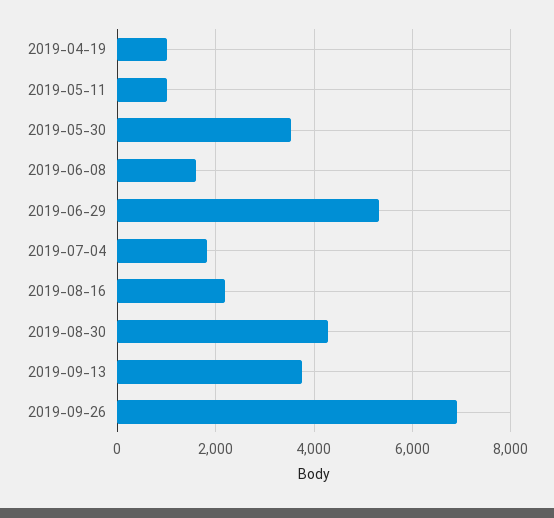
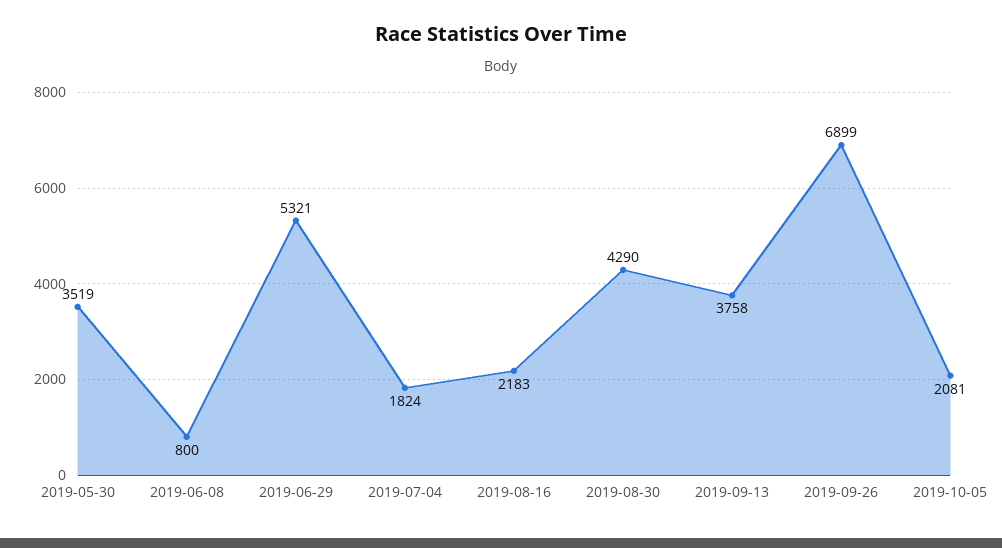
2019-04-19: 1000 -> none
2019-05-11: 1000 -> none
2019-06-08: 1600 -> 800
2019-10-05: none -> 2081

